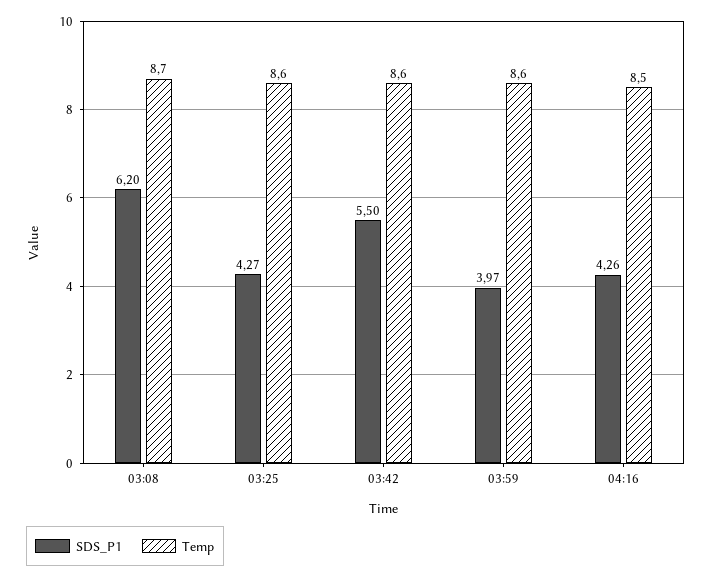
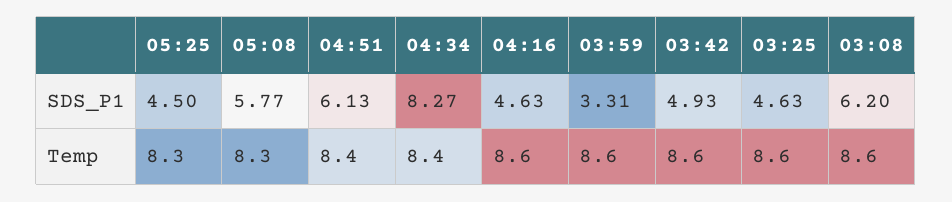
Temp, 03:08: 8.7 -> 8.6
SDS_P1, 03:25: 4.27 -> 4.63
SDS_P1, 03:42: 5.5 -> 4.93
SDS_P1, 03:59: 3.97 -> 3.31
SDS_P1, 04:16: 4.26 -> 4.63
Temp, 04:16: 8.5 -> 8.6
SDS_P1, 05:25: none -> 4.5
SDS_P1, 05:08: none -> 5.77
SDS_P1, 04:51: none -> 6.13
SDS_P1, 04:34: none -> 8.27
Temp, 05:25: none -> 8.3
Temp, 05:08: none -> 8.3
Temp, 04:51: none -> 8.4
Temp, 04:34: none -> 8.4

